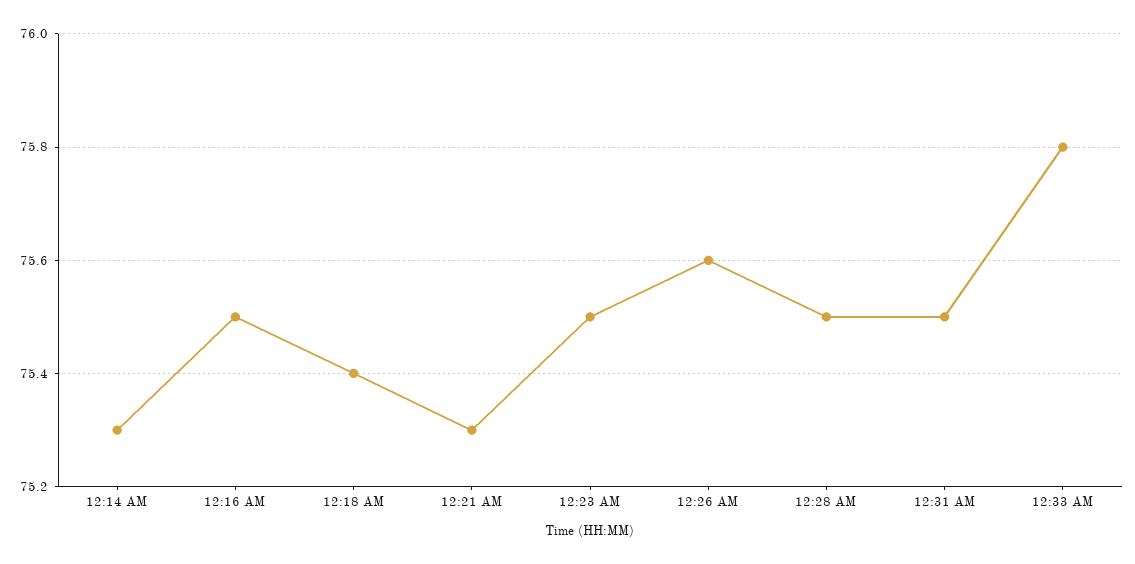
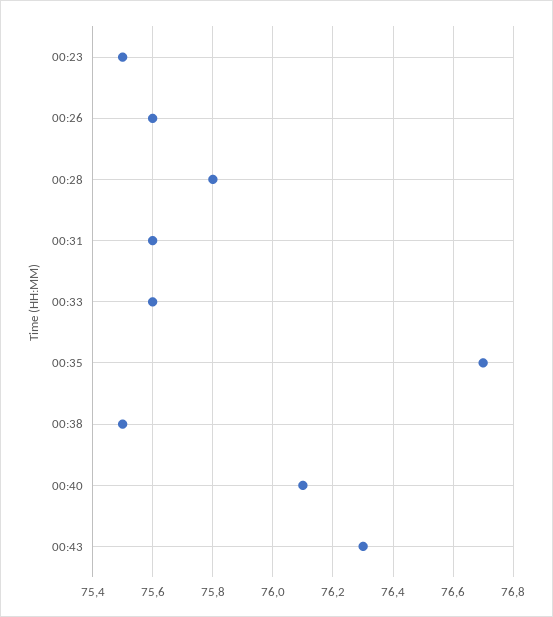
12:14 AM: 75.3 -> none
12:16 AM: 75.5 -> none
12:18 AM: 75.4 -> none
12:21 AM: 75.3 -> none
12:28 AM: 75.5 -> 75.8
12:31 AM: 75.5 -> 75.6
12:33 AM: 75.8 -> 75.6
00:35: none -> 76.7
00:38: none -> 75.5
00:40: none -> 76.1
00:43: none -> 76.3

